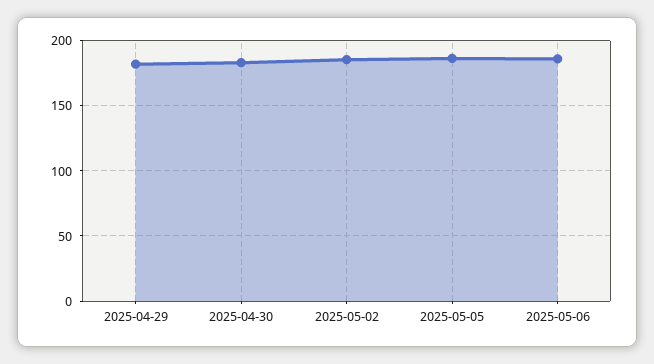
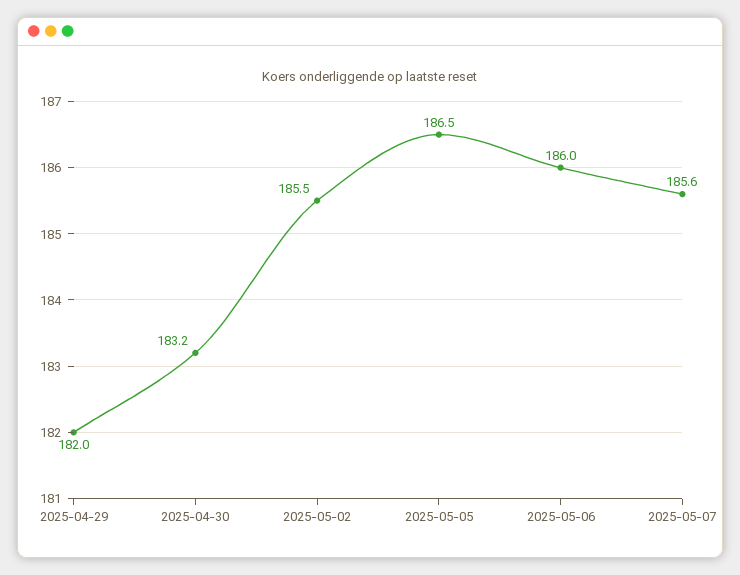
2025-05-07: none -> 185.6

